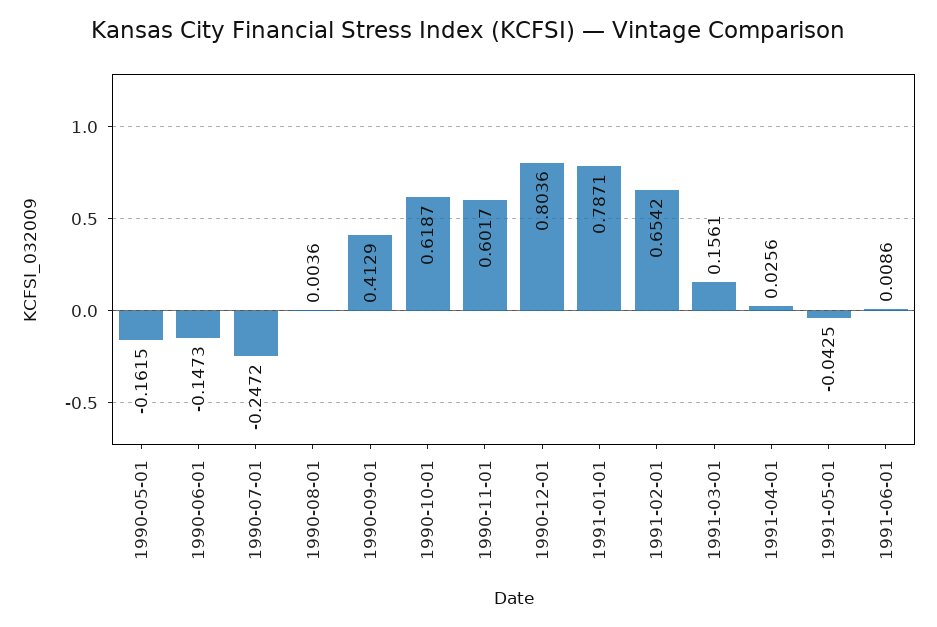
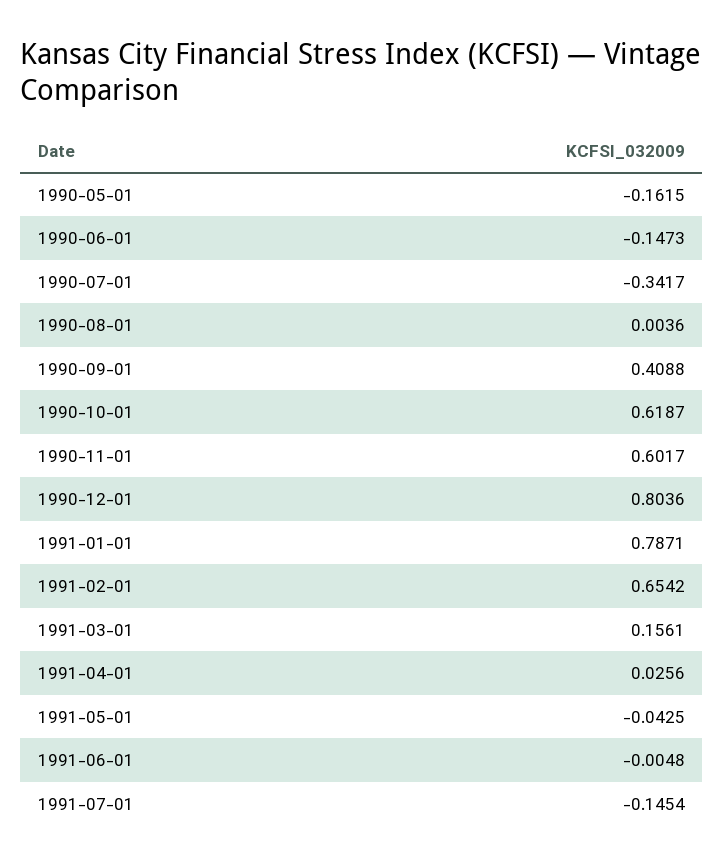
1990-07-01: -0.2472 -> -0.3417
1990-09-01: 0.4129 -> 0.4088
1991-06-01: 0.0086 -> -0.0048
1991-07-01: none -> -0.1454

